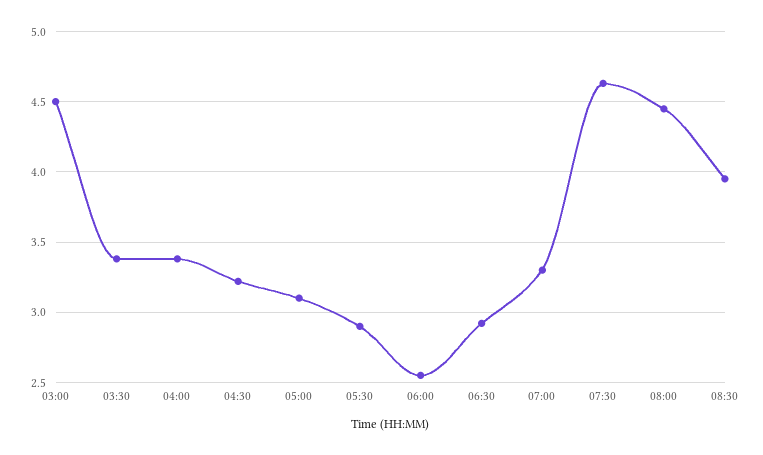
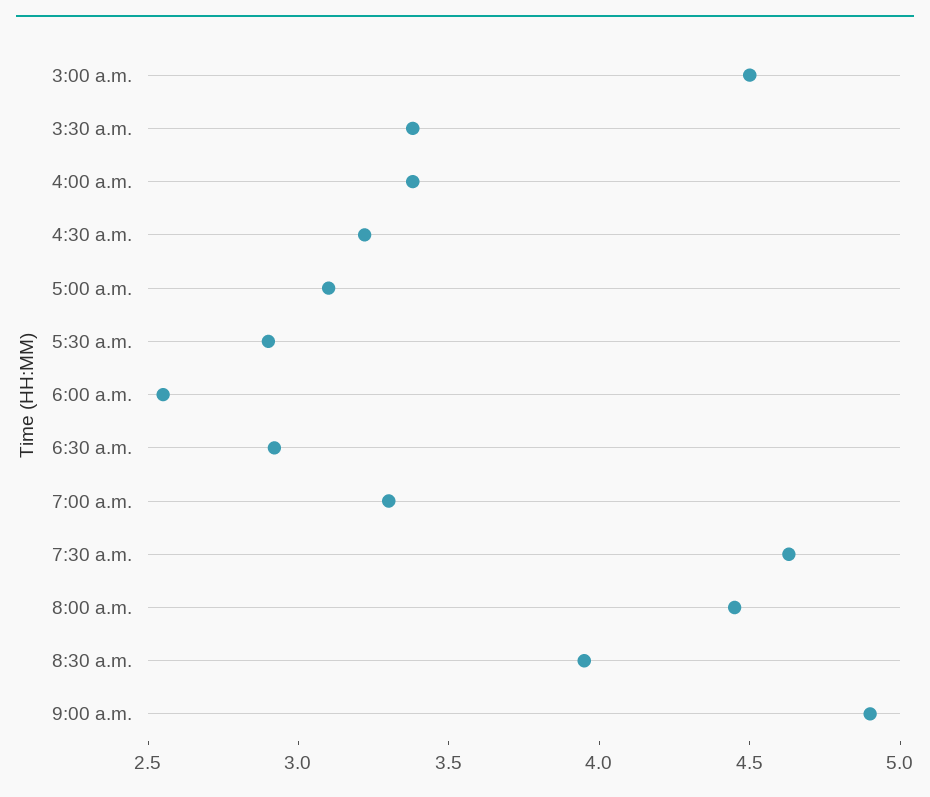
9:00 a.m.: none -> 4.9

